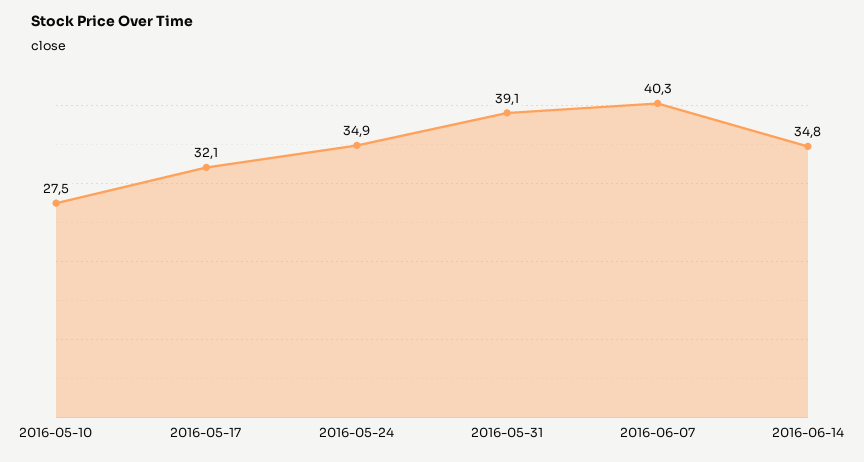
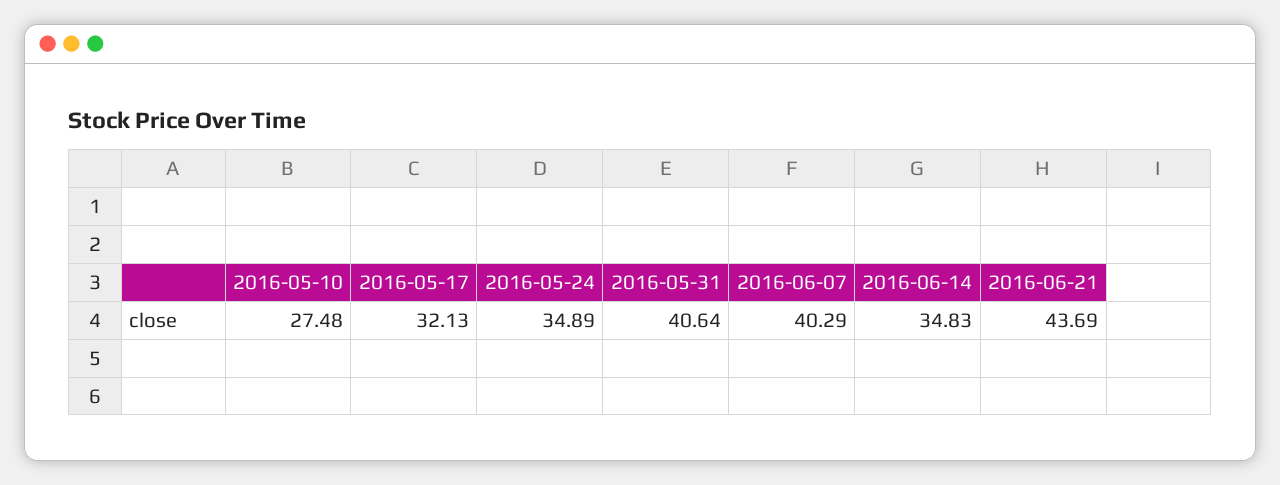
2016-05-31: 39.1 -> 40.64
2016-06-21: none -> 43.69

